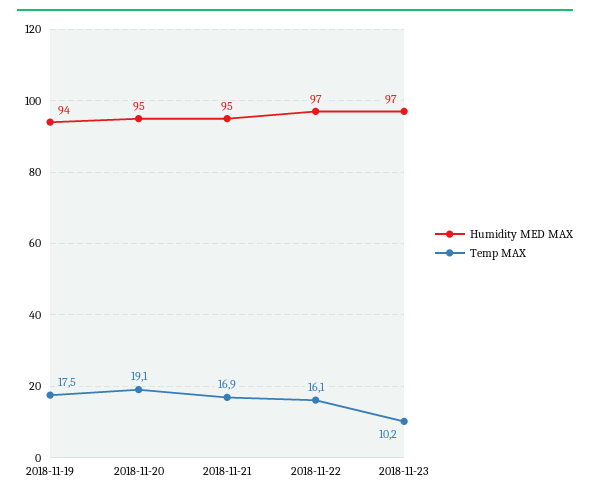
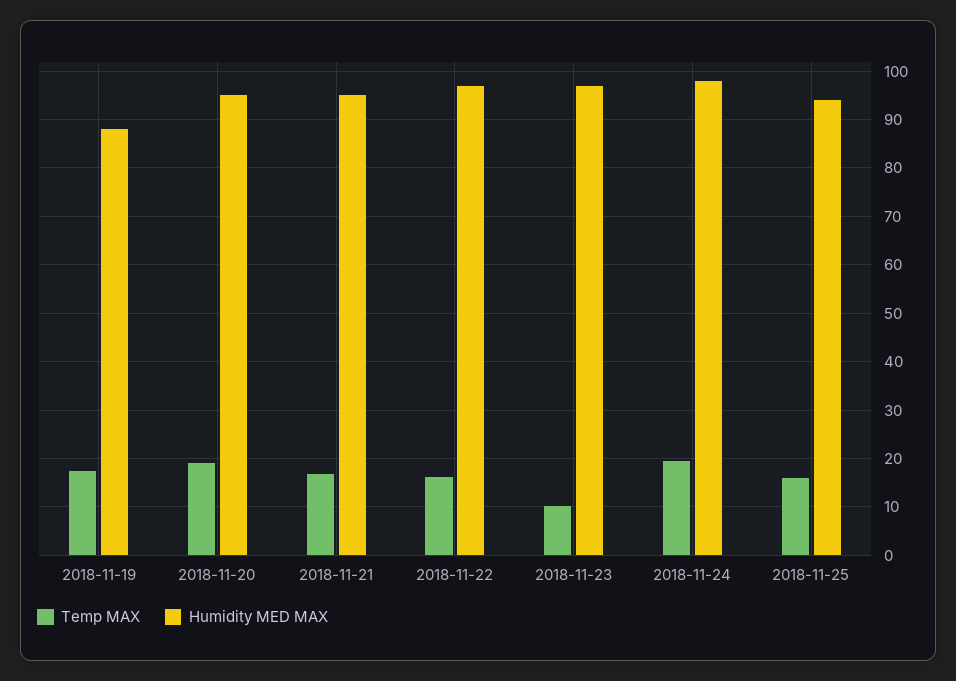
Humidity MED MAX, 2018-11-19: 94 -> 88
Temp MAX, 2018-11-24: none -> 20
Humidity MED MAX, 2018-11-24: none -> 98
Temp MAX, 2018-11-25: none -> 16
Humidity MED MAX, 2018-11-25: none -> 94

